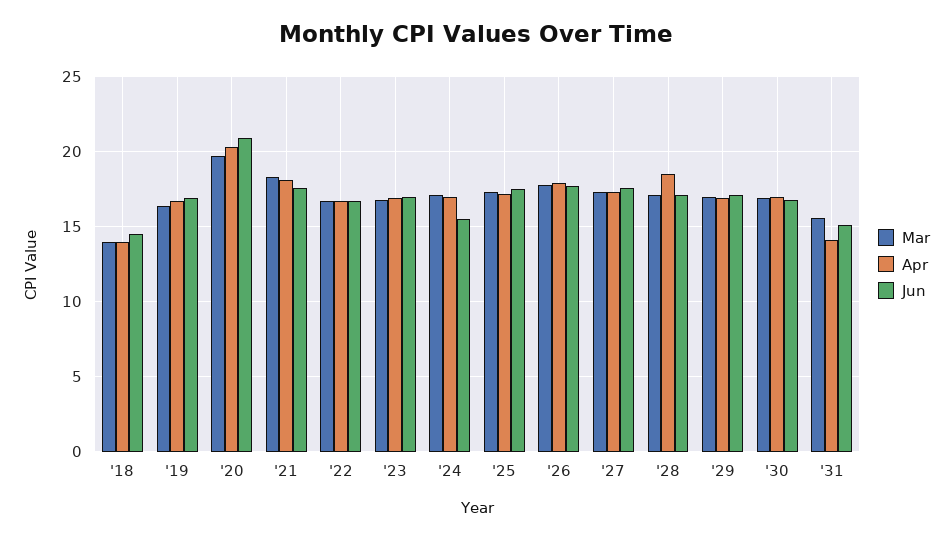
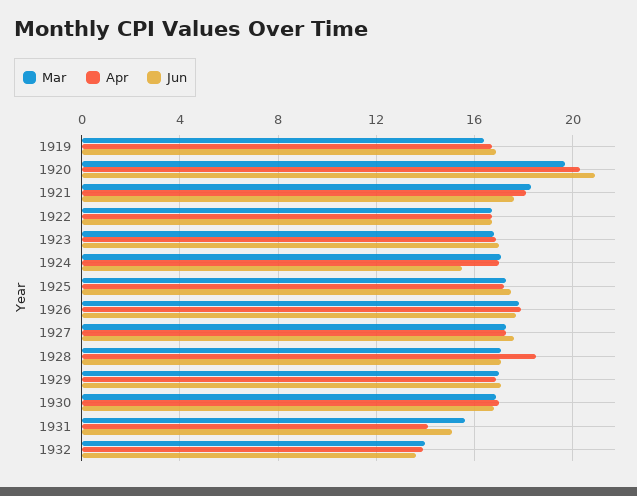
Mar, '18: 14 -> none
Apr, '18: 14 -> none
Jun, '18: 14.5 -> none
Mar, 1932: none -> 14
Apr, 1932: none -> 14
Jun, 1932: none -> 13.5

